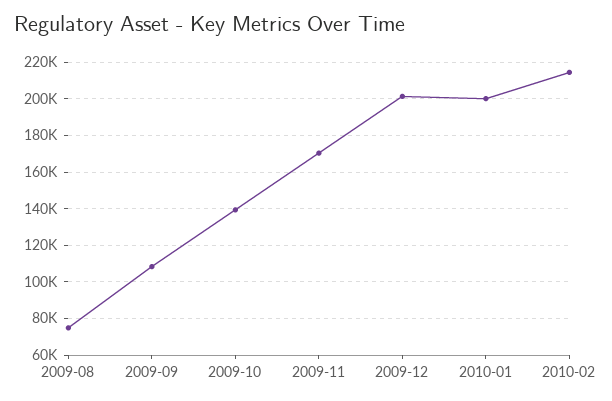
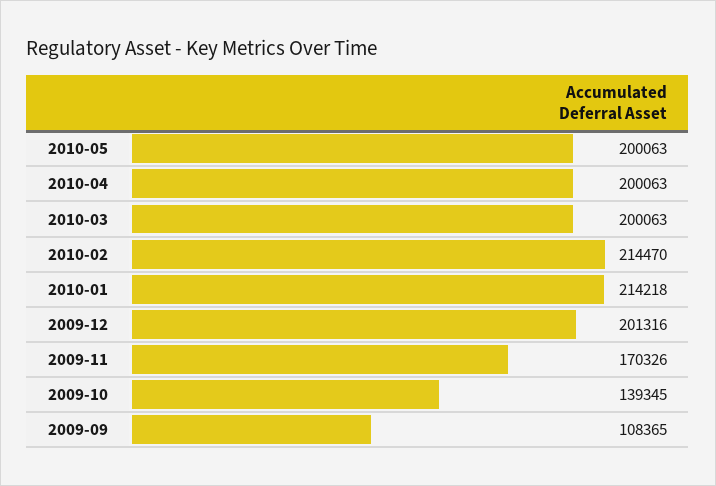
2009-08: 75000 -> none
2010-01: 200000 -> 214218
2010-05: none -> 200063
2010-04: none -> 200063
2010-03: none -> 200063

